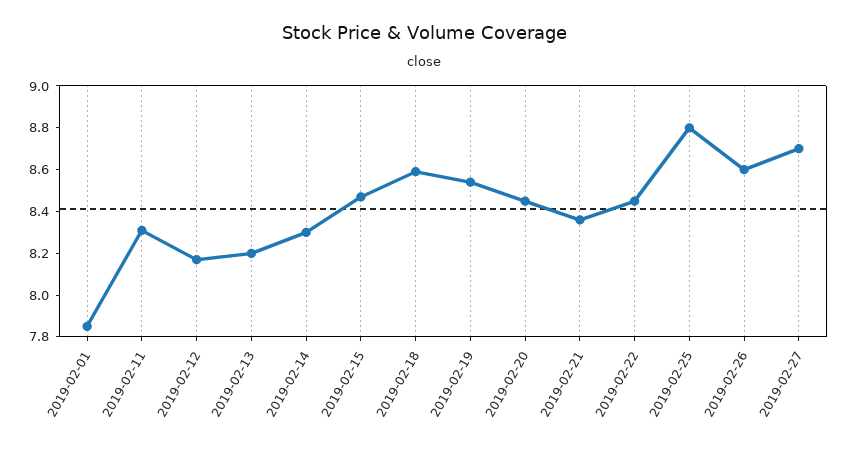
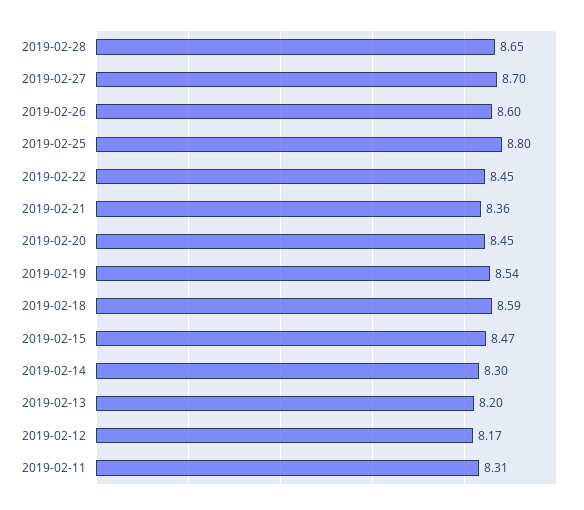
2019-02-01: 7.85 -> none
2019-02-28: none -> 8.65

